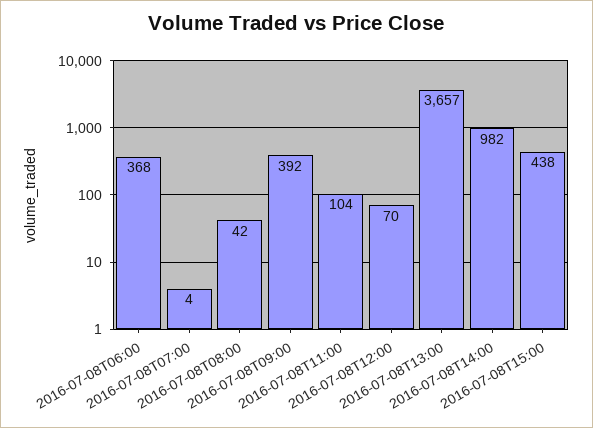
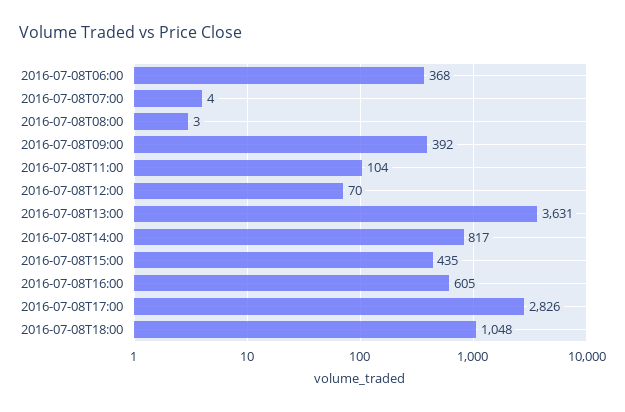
2016-07-08T08:00: 42 -> 3
2016-07-08T13:00: 3657 -> 3631
2016-07-08T14:00: 982 -> 817
2016-07-08T15:00: 438 -> 435
2016-07-08T16:00: none -> 605
2016-07-08T17:00: none -> 2826
2016-07-08T18:00: none -> 1048

